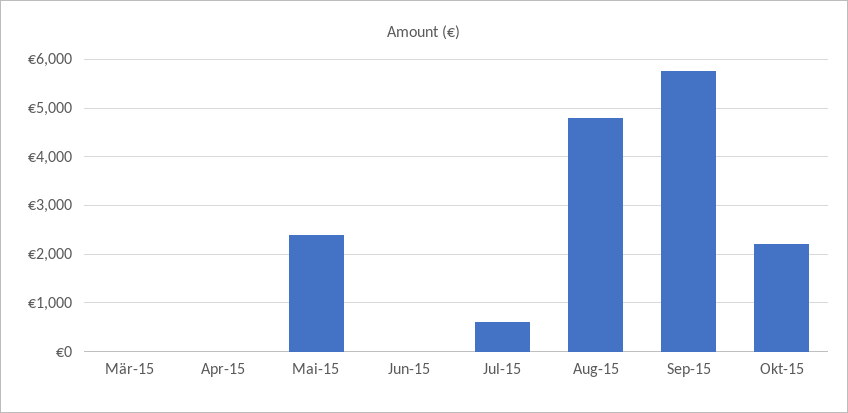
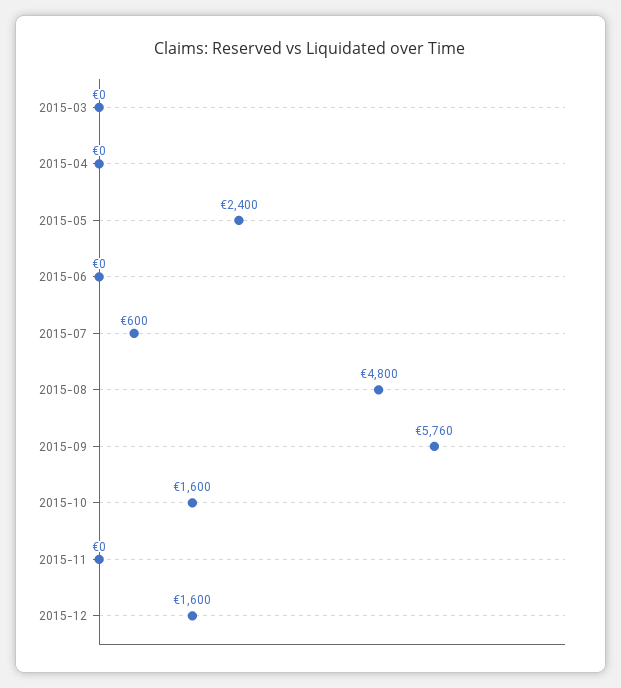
Okt-15: 2200 -> 1600
2015-11: none -> 0
2015-12: none -> 1600

